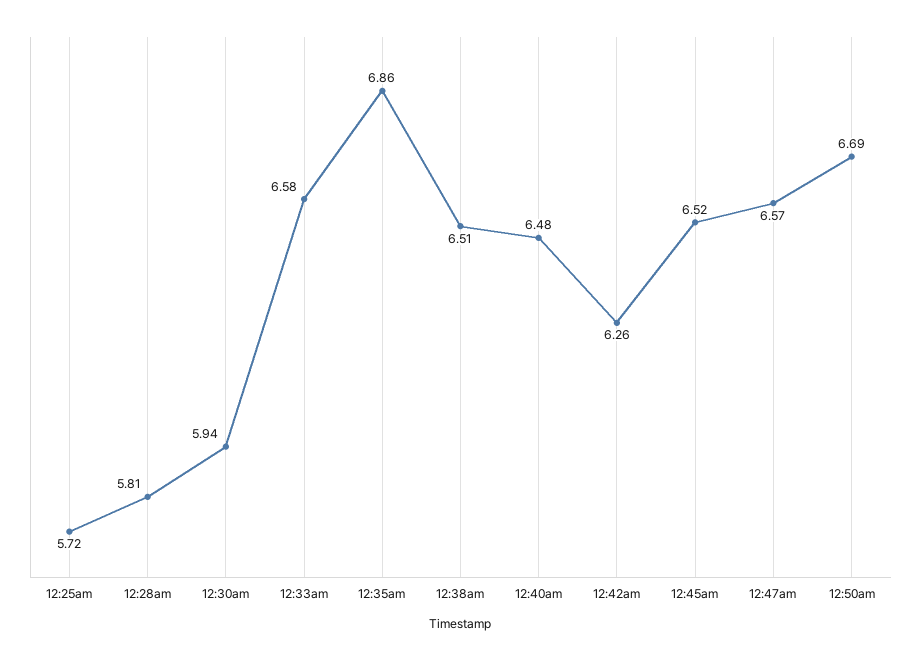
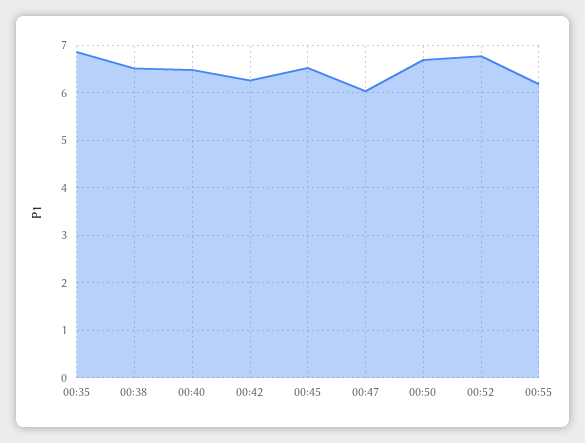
12:25am: 5.72 -> none
12:28am: 5.81 -> none
12:30am: 5.94 -> none
12:33am: 6.58 -> none
12:47am: 6.57 -> 6
00:52: none -> 6.8
00:55: none -> 6.2

